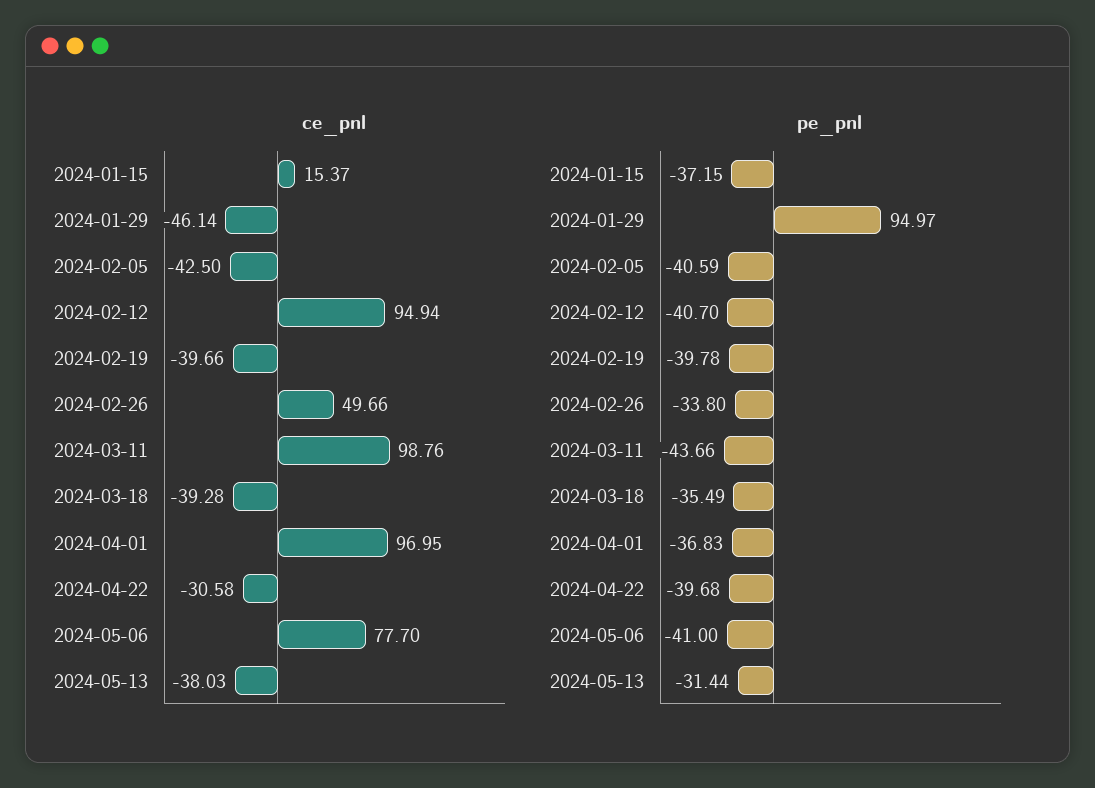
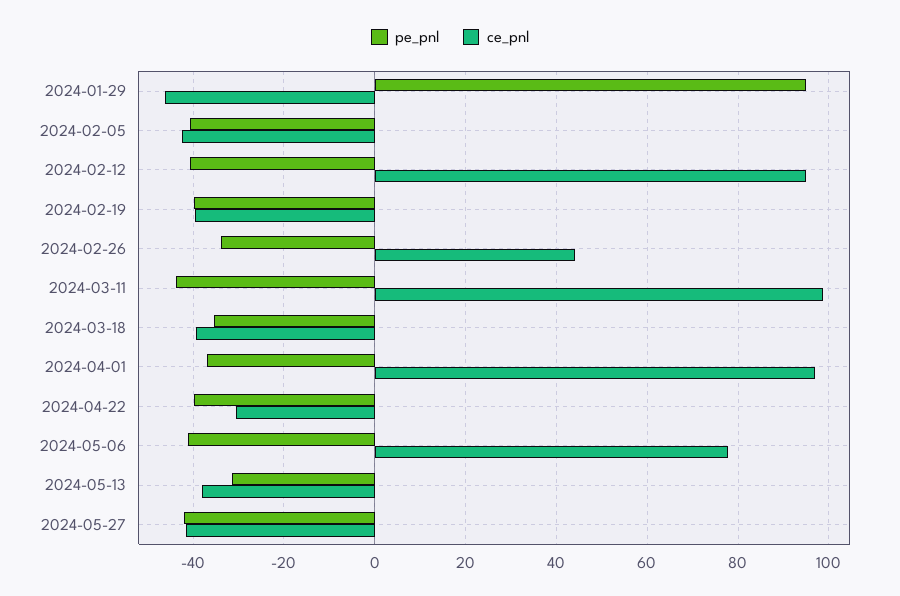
ce_pnl, 2024-01-15: 15.37 -> none
ce_pnl, 2024-02-26: 49.66 -> 44
pe_pnl, 2024-01-15: -37.15 -> none
pe_pnl, 2024-05-27: none -> -42
ce_pnl, 2024-05-27: none -> -42

